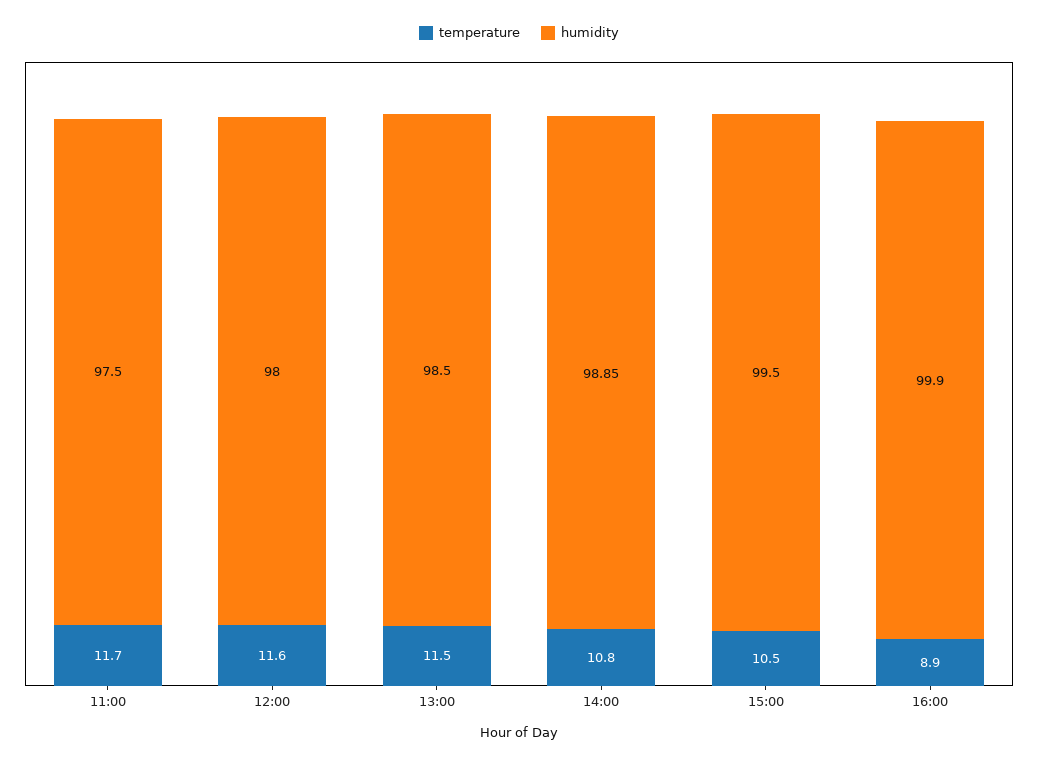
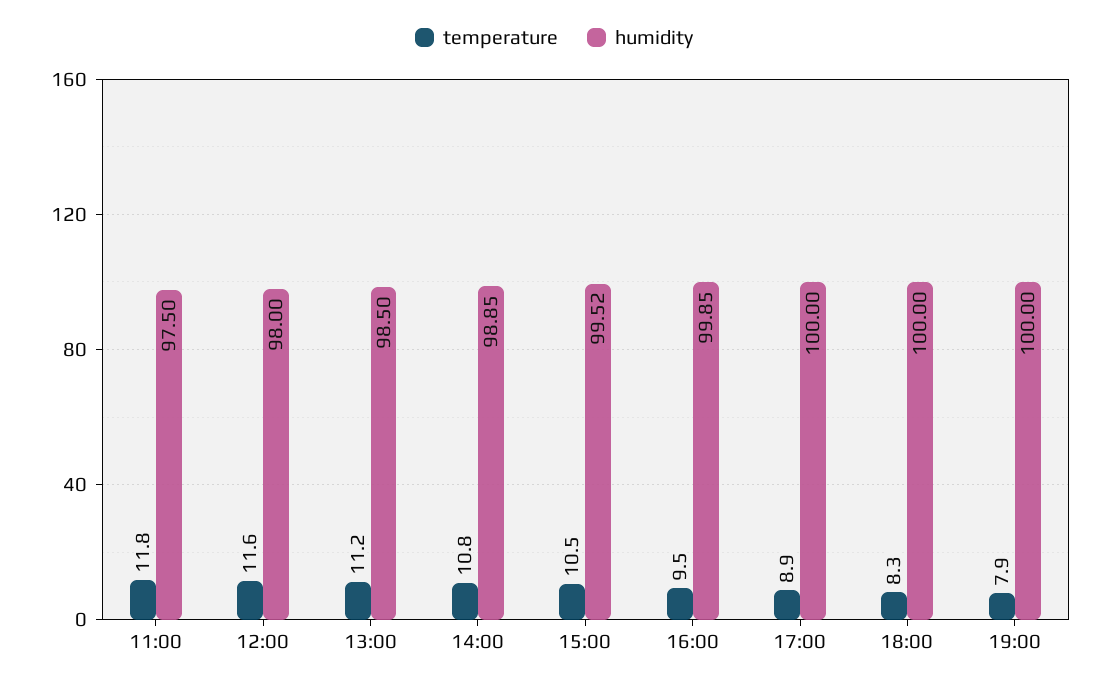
temperature, 11:00: 11.7 -> 11.8
temperature, 13:00: 11.5 -> 11.2
humidity, 15:00: 99.5 -> 99.52
temperature, 16:00: 8.9 -> 9.5
humidity, 16:00: 99.9 -> 99.85
temperature, 17:00: none -> 8.9
humidity, 17:00: none -> 100
temperature, 18:00: none -> 8.3
humidity, 18:00: none -> 100
temperature, 19:00: none -> 7.9
humidity, 19:00: none -> 100

